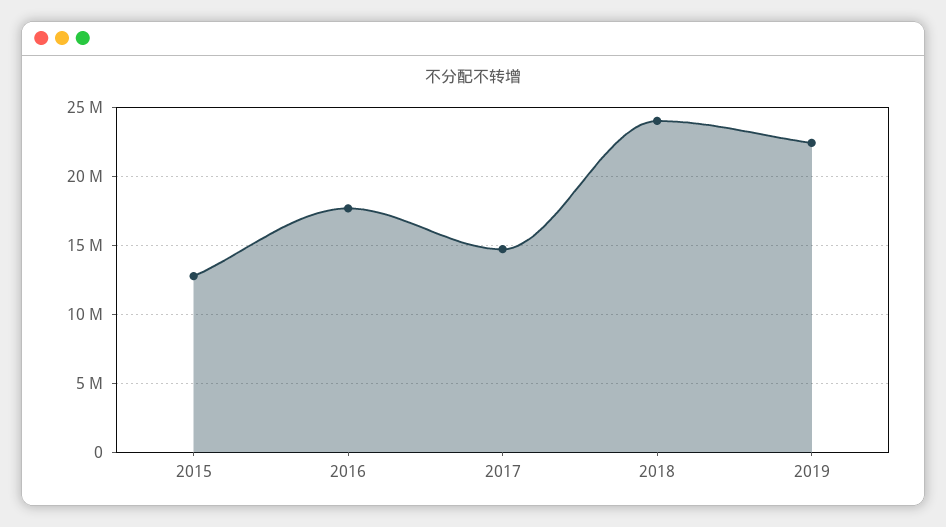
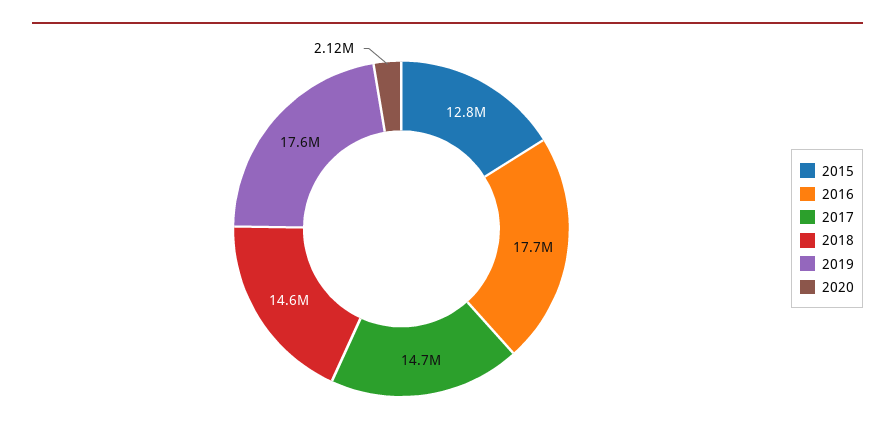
2018: 24000000 -> 14600000
2019: 22500000 -> 17600000
2020: none -> 2120000

